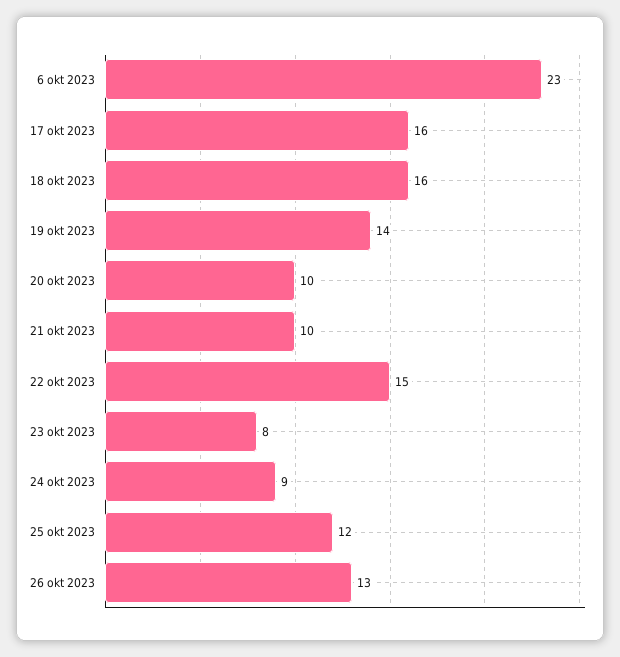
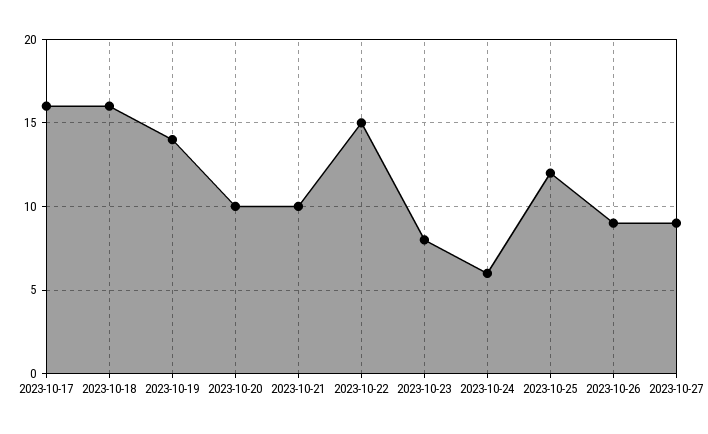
6 okt 2023: 23 -> none
24 okt 2023: 9 -> 6
26 okt 2023: 13 -> 9
2023-10-27: none -> 9

